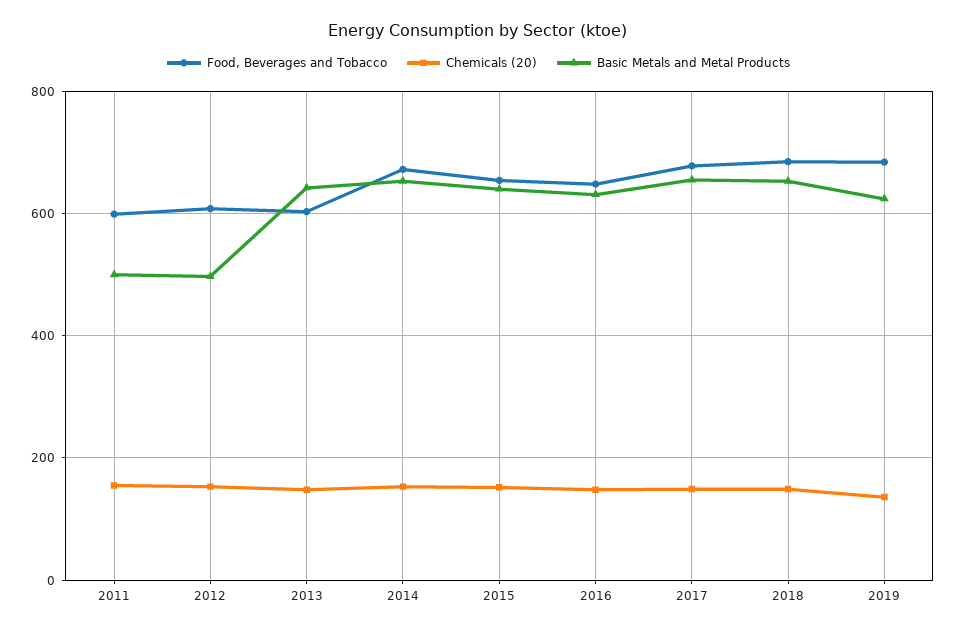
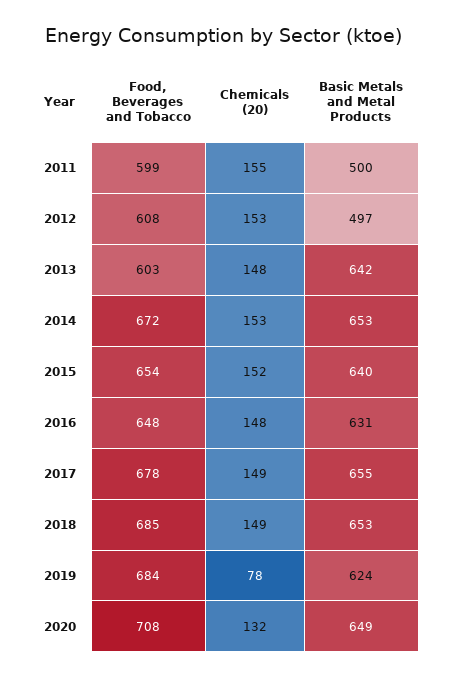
Chemicals (20), 2019: 140 -> 78
Food, Beverages and Tobacco, 2020: none -> 708
Chemicals (20), 2020: none -> 132
Basic Metals and Metal Products, 2020: none -> 649

